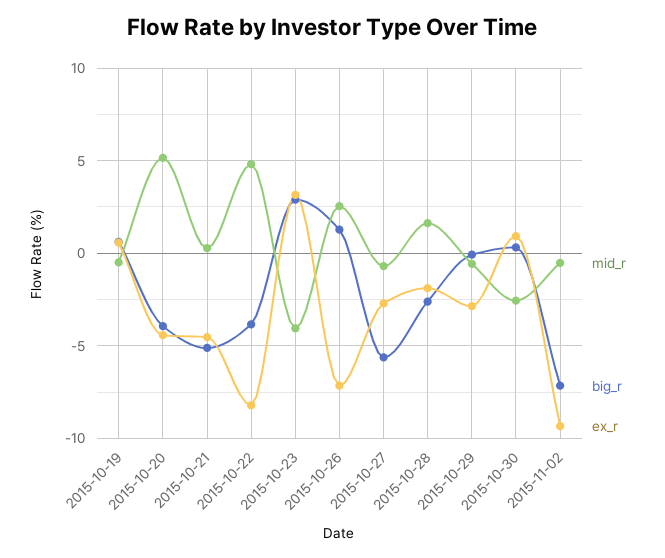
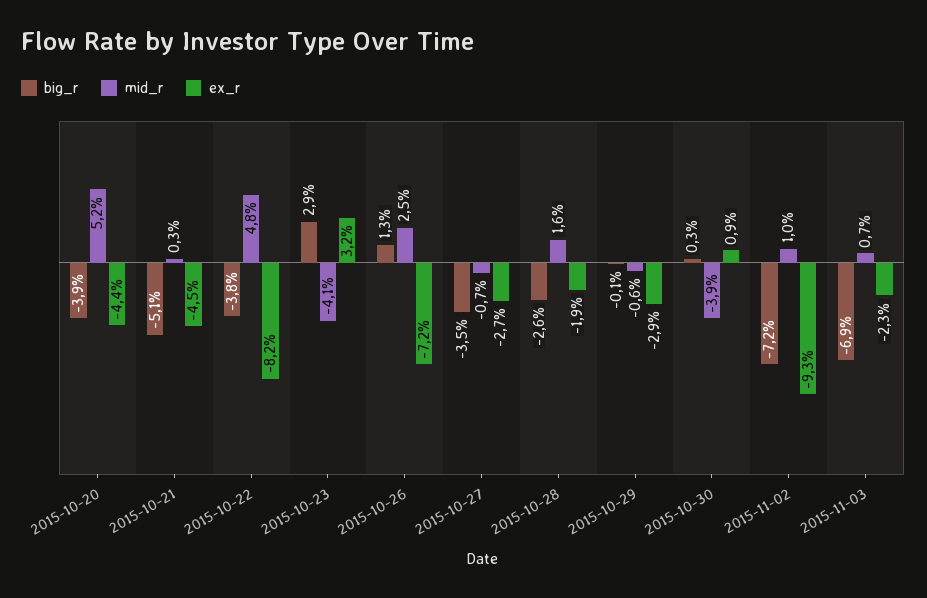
mid_r, 2015-10-19: -0.5 -> none
big_r, 2015-10-19: 0.5 -> none
ex_r, 2015-10-19: 0.5 -> none
big_r, 2015-10-27: -5.5 -> -3.5
mid_r, 2015-10-30: -2.5 -> -3.9
mid_r, 2015-11-02: -0.5 -> 1
big_r, 2015-11-03: none -> -6.9
mid_r, 2015-11-03: none -> 0.7
ex_r, 2015-11-03: none -> -2.3

